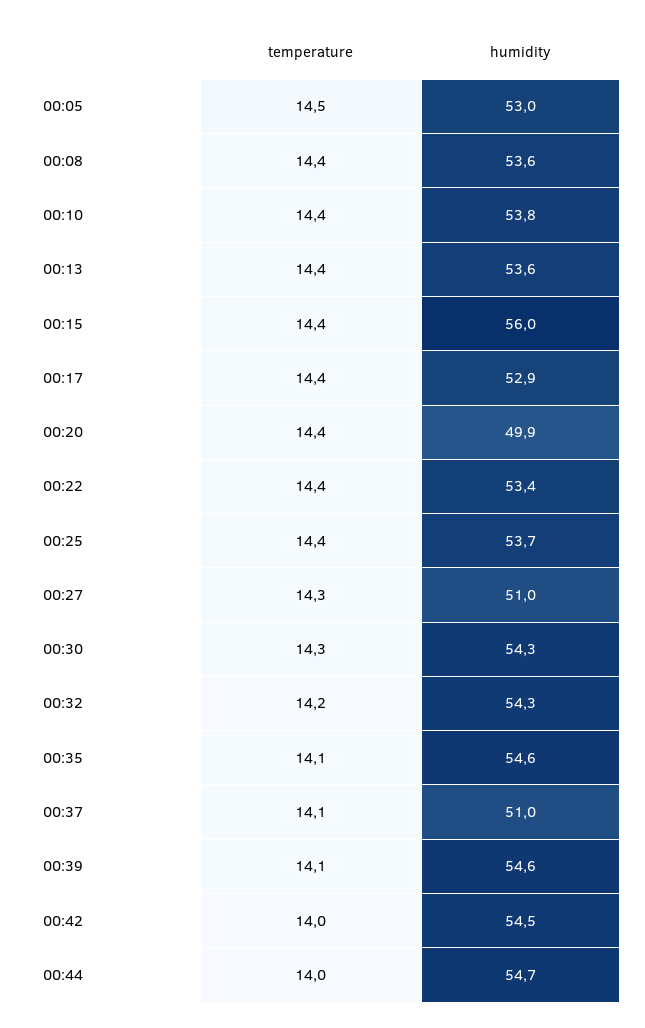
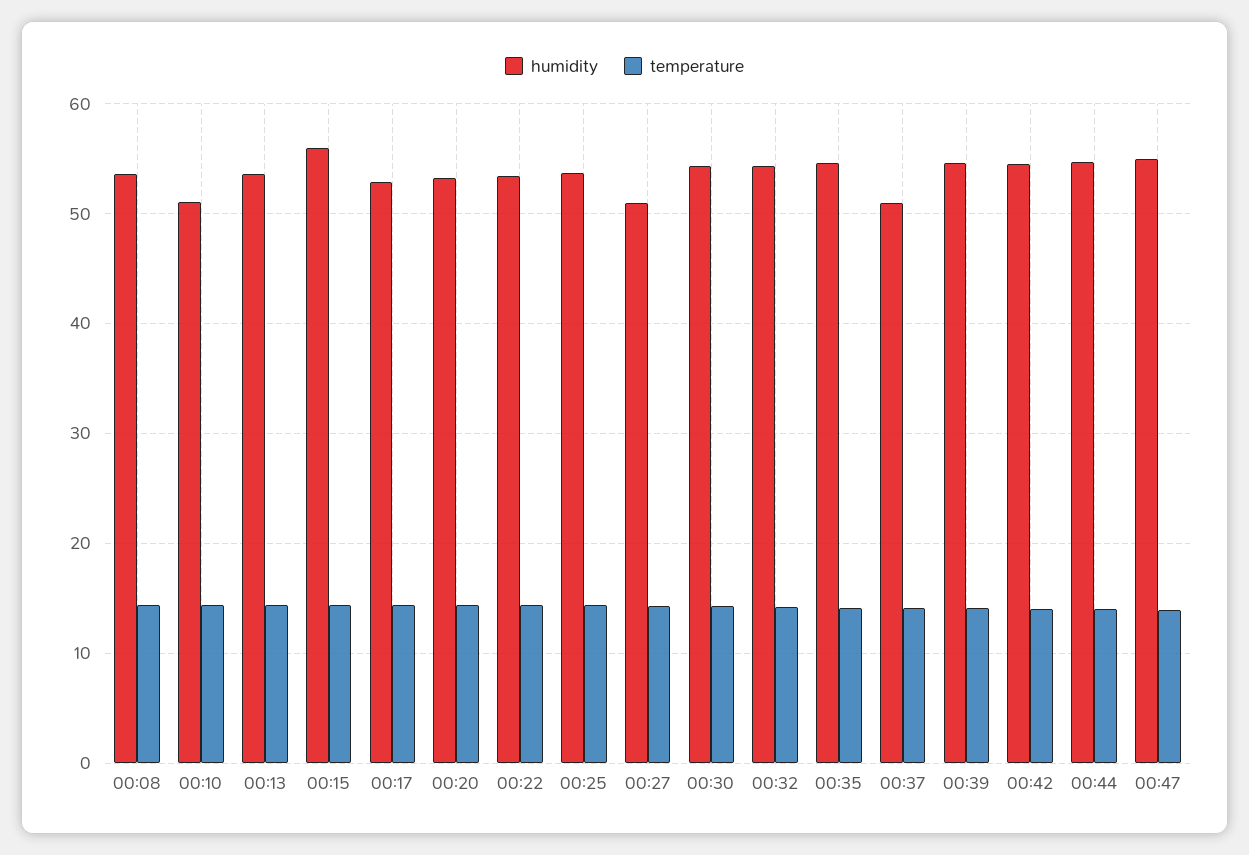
temperature, 00:05: 14.5 -> none
humidity, 00:05: 53 -> none
humidity, 00:10: 53.8 -> 51
humidity, 00:20: 49.9 -> 53
humidity, 00:47: none -> 55
temperature, 00:47: none -> 14

